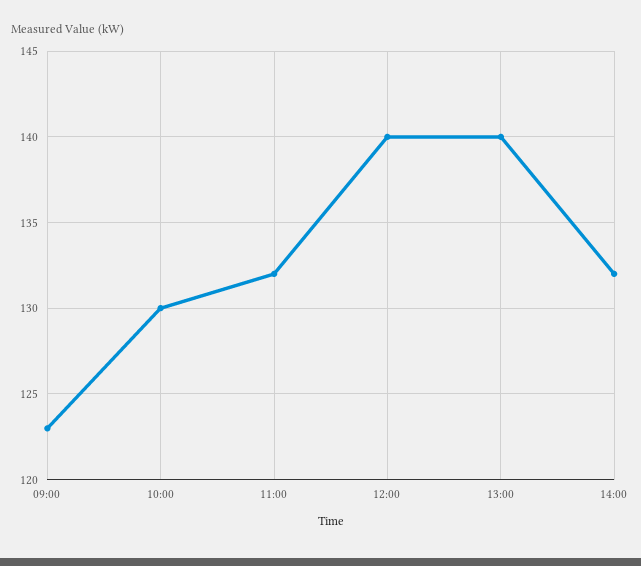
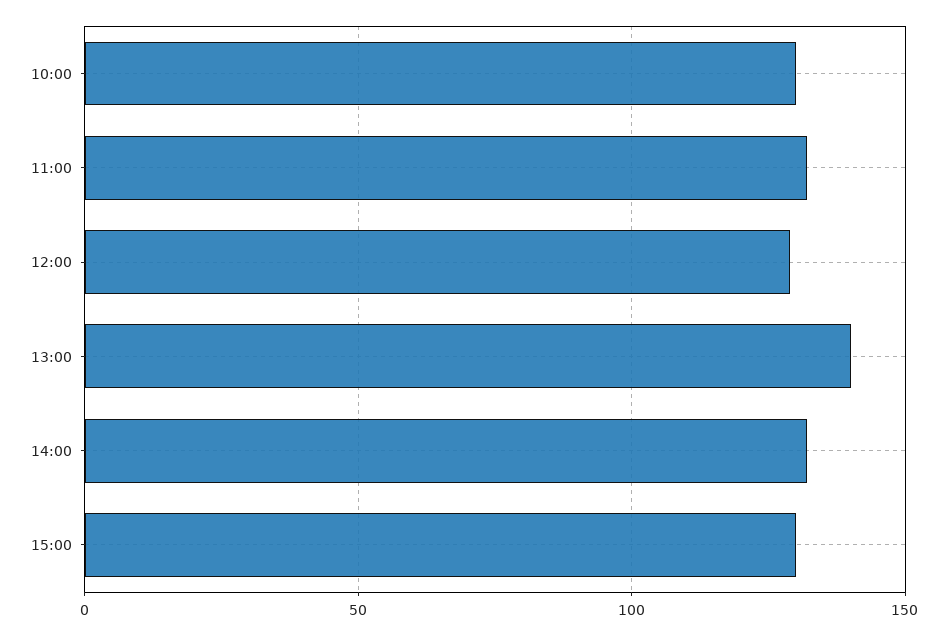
09:00: 123 -> none
12:00: 140 -> 130
15:00: none -> 130

